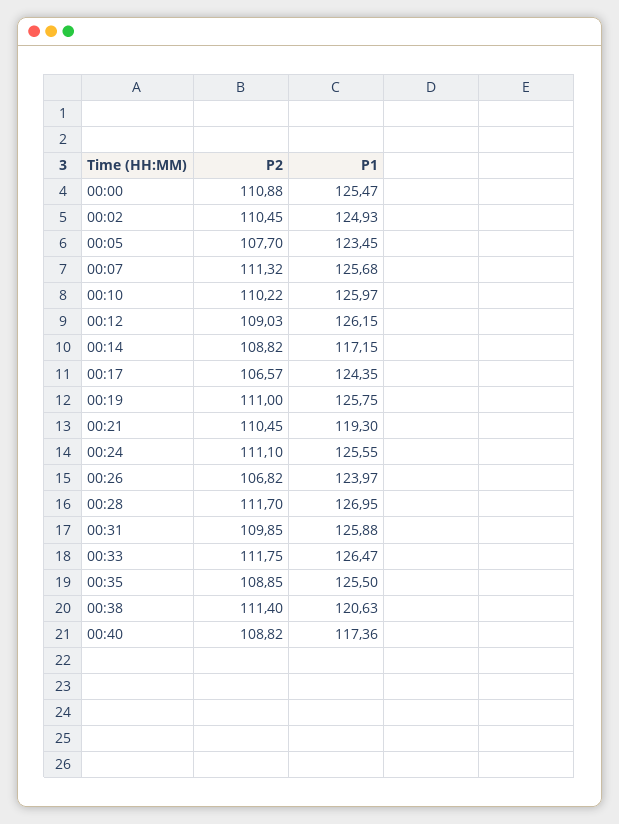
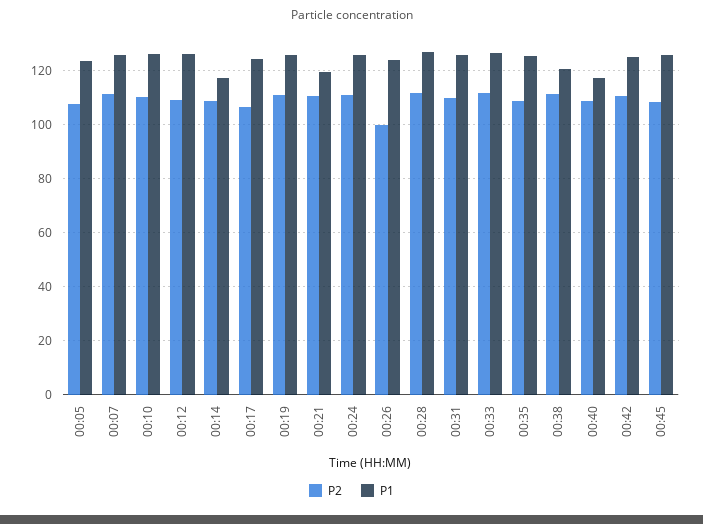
P2, 00:00: 110.88 -> none
P1, 00:00: 125.47 -> none
P2, 00:02: 110.45 -> none
P1, 00:02: 124.93 -> none
P2, 00:26: 106.82 -> 100
P2, 00:42: none -> 110
P1, 00:42: none -> 125
P2, 00:45: none -> 107.5
P1, 00:45: none -> 125

